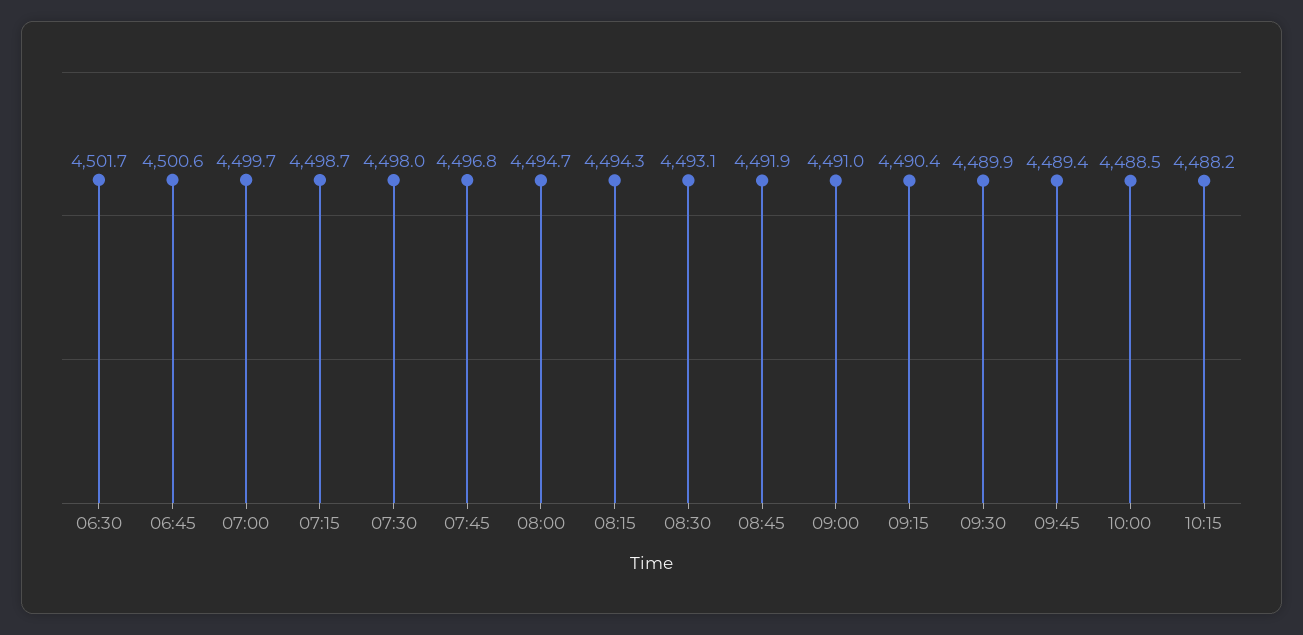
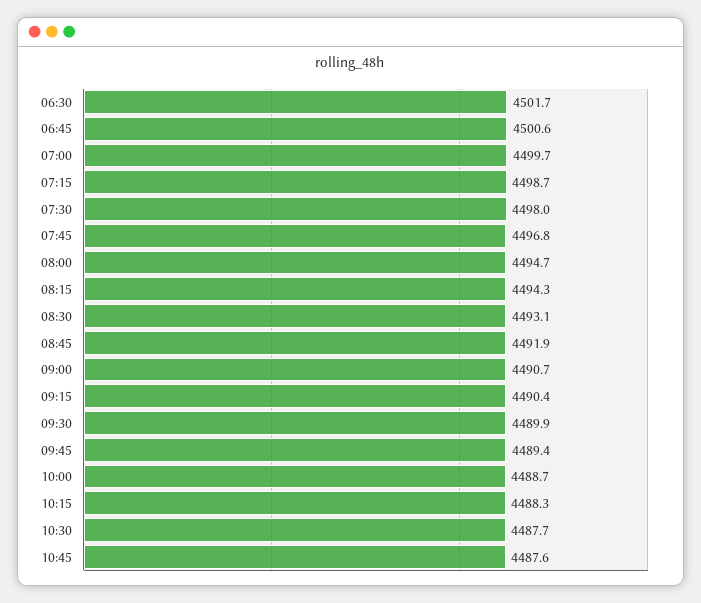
09:00: 4491 -> 4490.7
10:00: 4488.5 -> 4488.7
10:15: 4488.2 -> 4488.3
10:30: none -> 4487.7
10:45: none -> 4487.6

